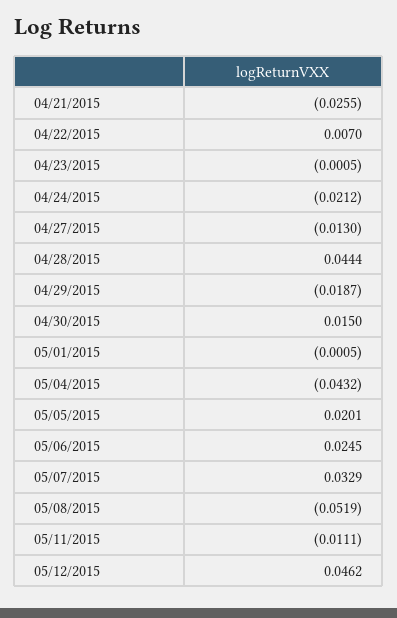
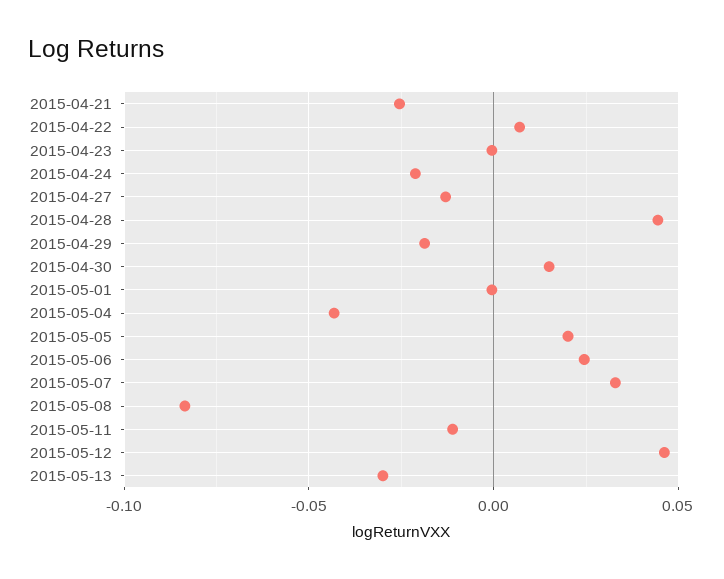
05/08/2015: -0.0519 -> -0.085
2015-05-13: none -> -0.03

